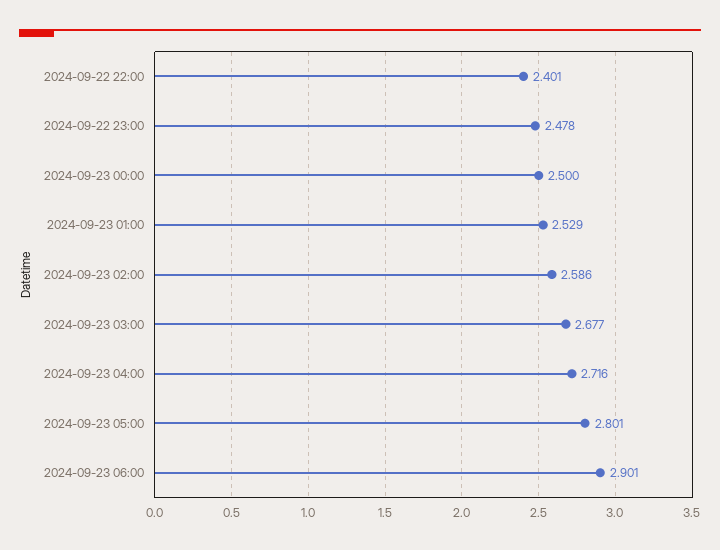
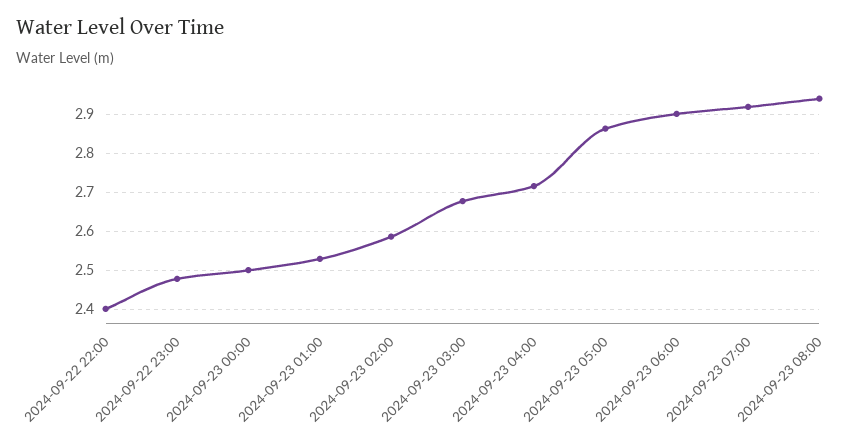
2024-09-23 05:00: 2.801 -> 2.86
2024-09-23 07:00: none -> 2.92
2024-09-23 08:00: none -> 2.94

